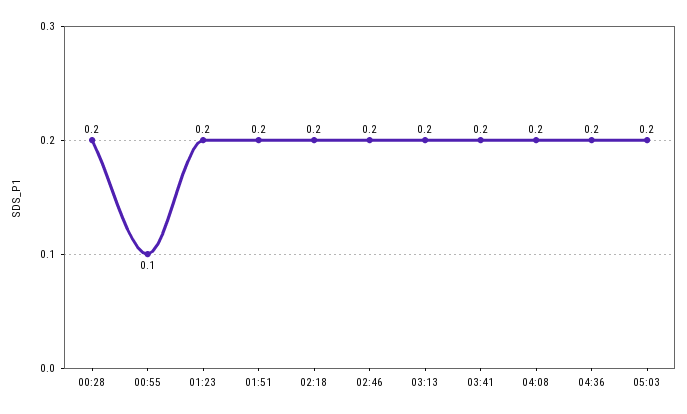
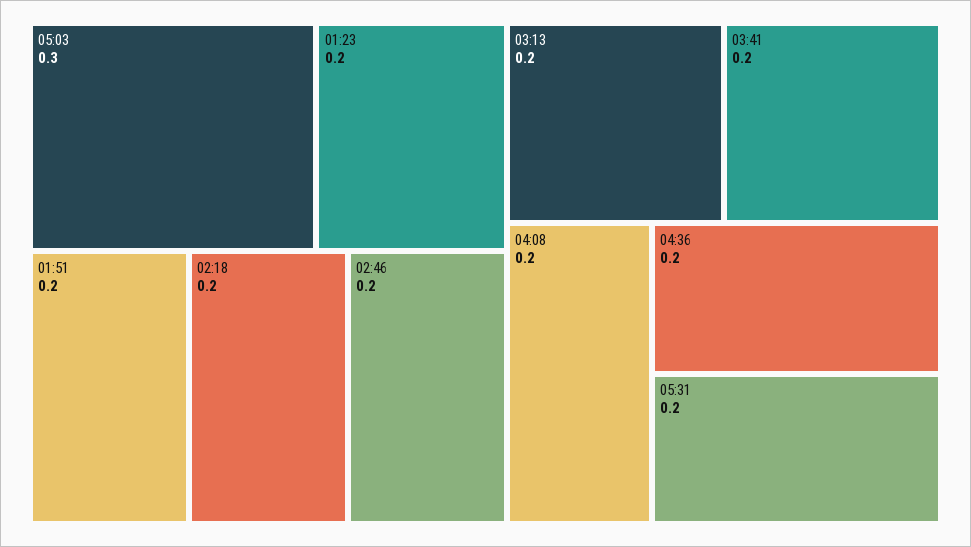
00:28: 0.2 -> none
00:55: 0.1 -> none
05:03: 0.2 -> 0.3
05:31: none -> 0.2

